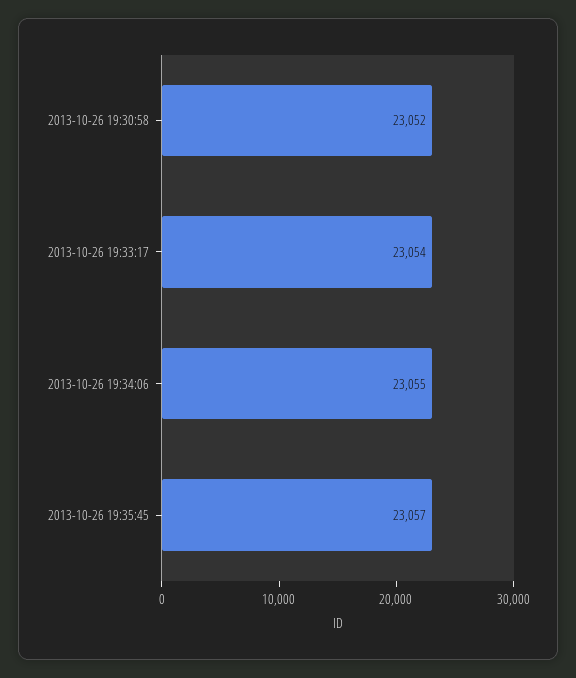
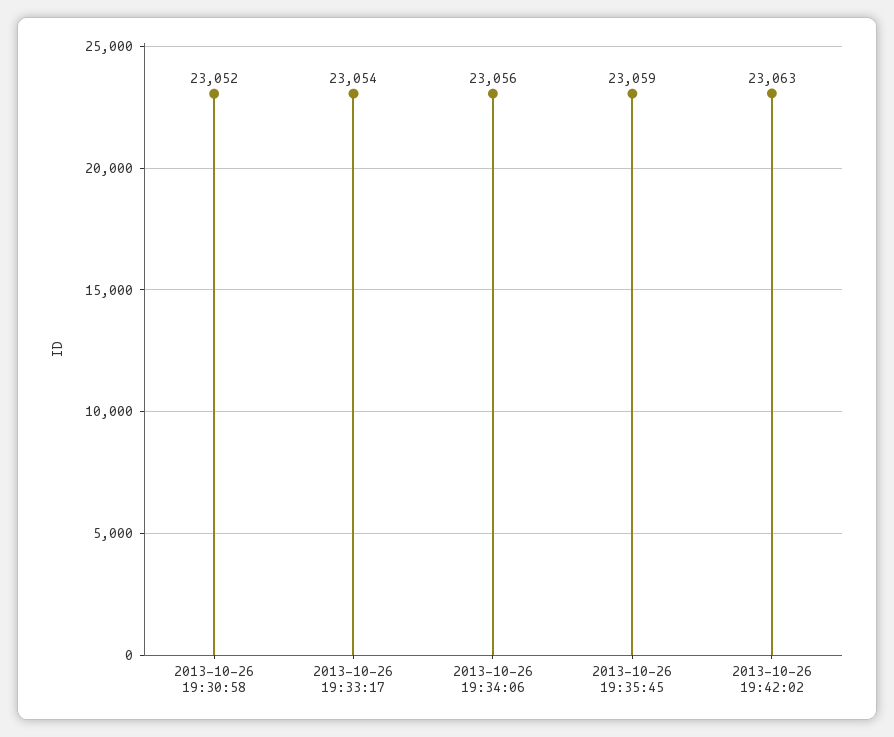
2013-10-26 19:34:06: 23055 -> 23056
2013-10-26 19:35:45: 23057 -> 23059
2013-10-26 19:42:02: none -> 23063

